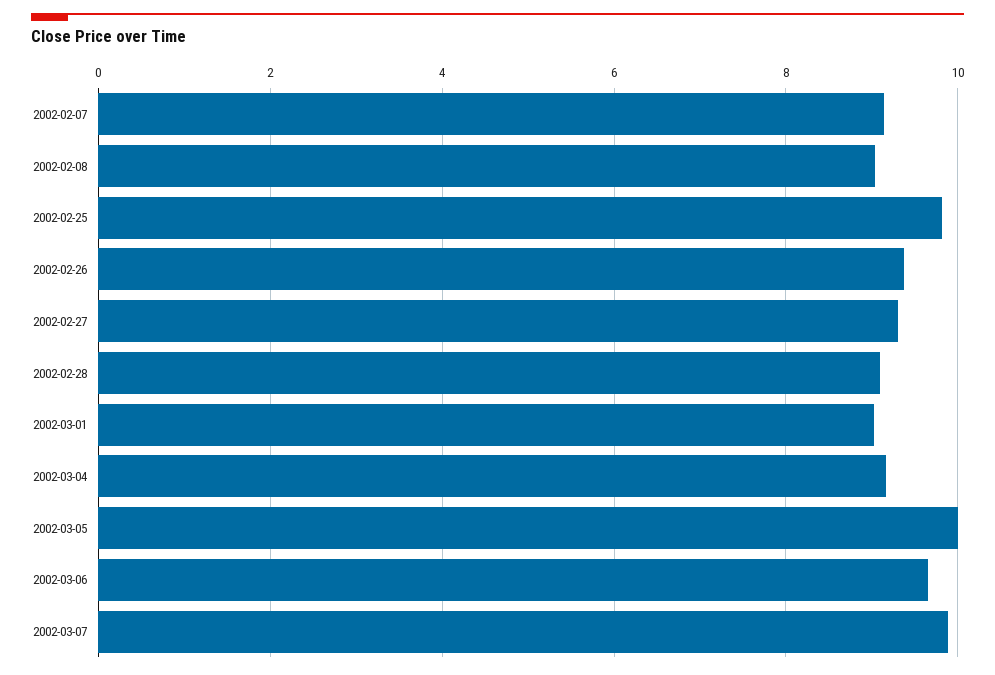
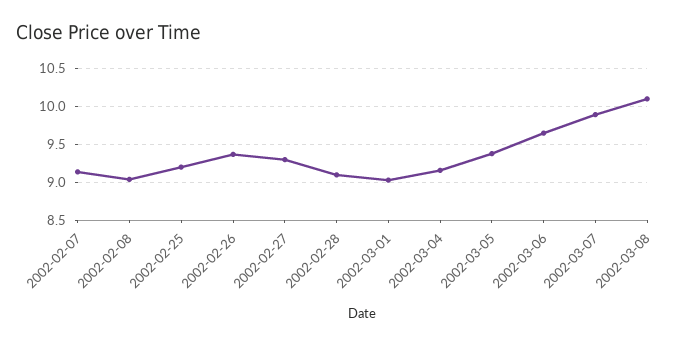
2002-02-25: 9.8 -> 9.2
2002-03-05: 10 -> 9.4
2002-03-08: none -> 10.1

